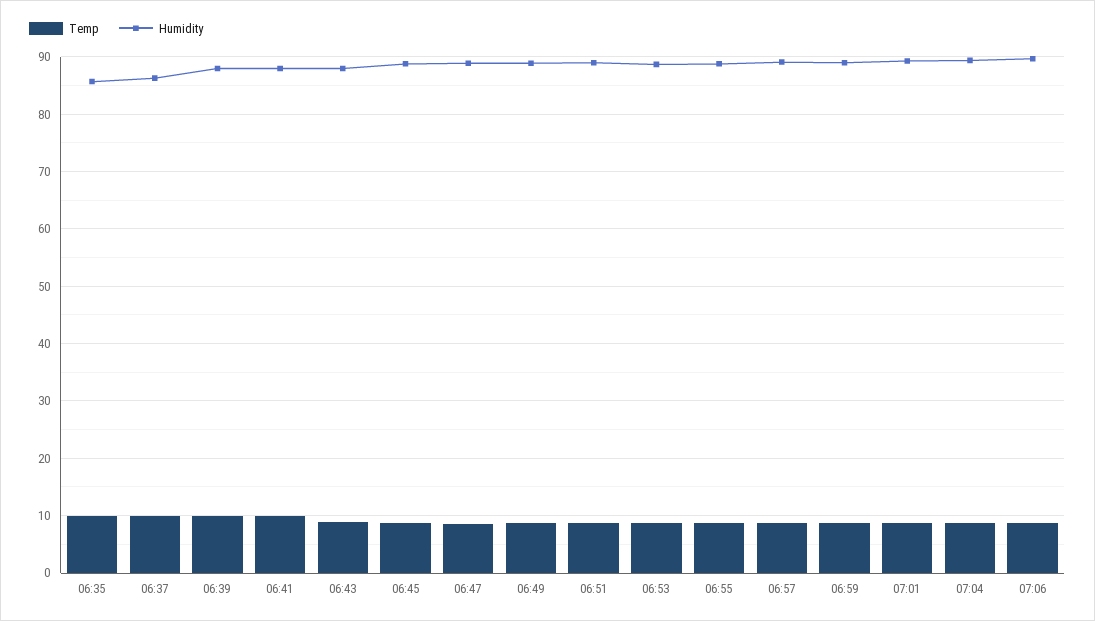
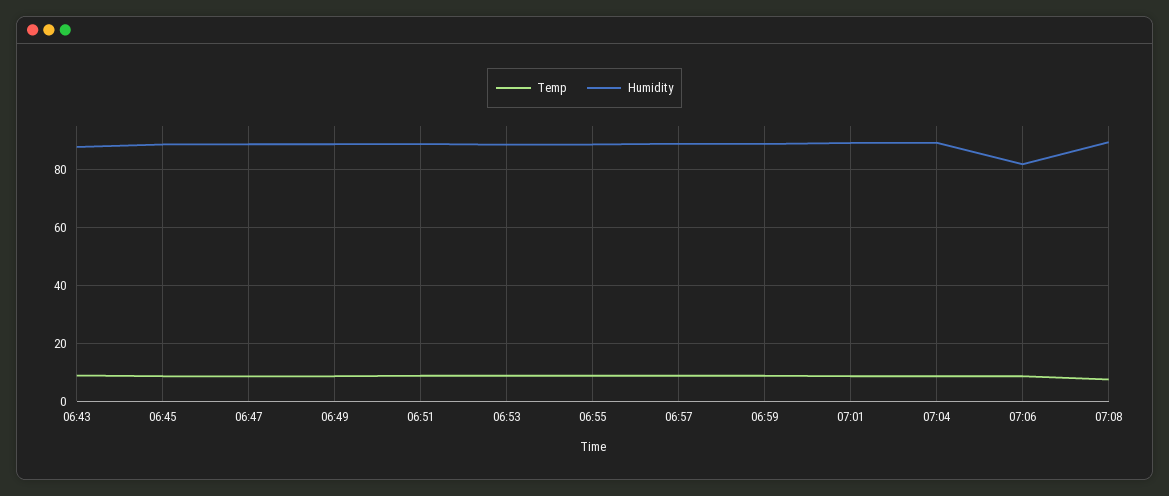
Temp, 06:35: 10 -> none
Humidity, 06:35: 86 -> none
Temp, 06:37: 10 -> none
Humidity, 06:37: 86 -> none
Temp, 06:39: 10 -> none
Humidity, 06:39: 88 -> none
Temp, 06:41: 10 -> none
Humidity, 06:41: 88 -> none
Humidity, 07:06: 90 -> 82.5
Temp, 07:08: none -> 7.5
Humidity, 07:08: none -> 90

